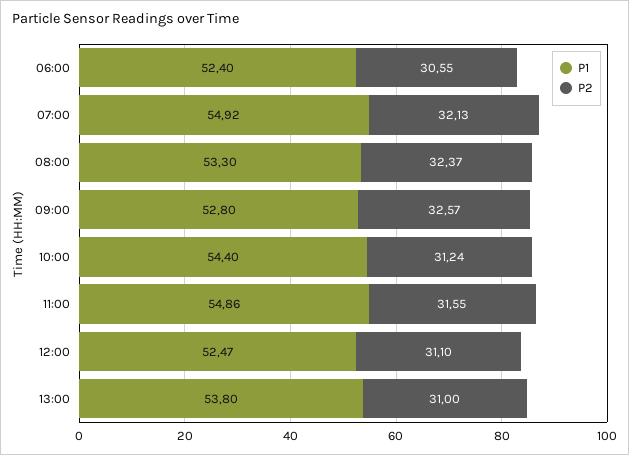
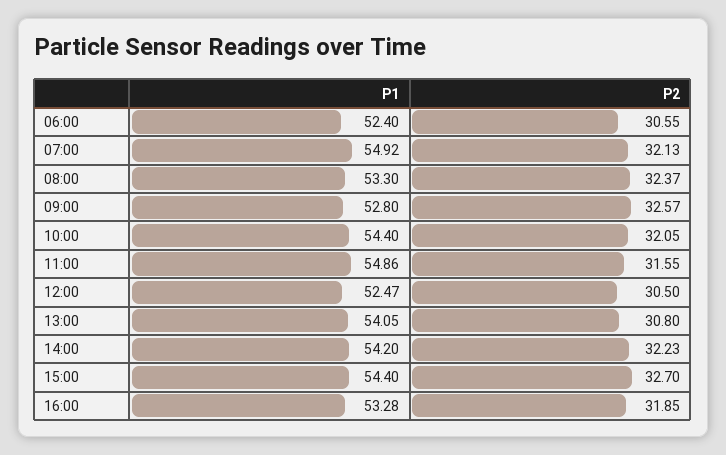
P2, 10:00: 31.24 -> 32.05
P2, 12:00: 31.1 -> 30.5
P1, 13:00: 53.8 -> 54.05
P2, 13:00: 31 -> 30.8
P1, 14:00: none -> 54.2
P2, 14:00: none -> 32.23
P1, 15:00: none -> 54.4
P2, 15:00: none -> 32.7
P1, 16:00: none -> 53.28
P2, 16:00: none -> 31.85

